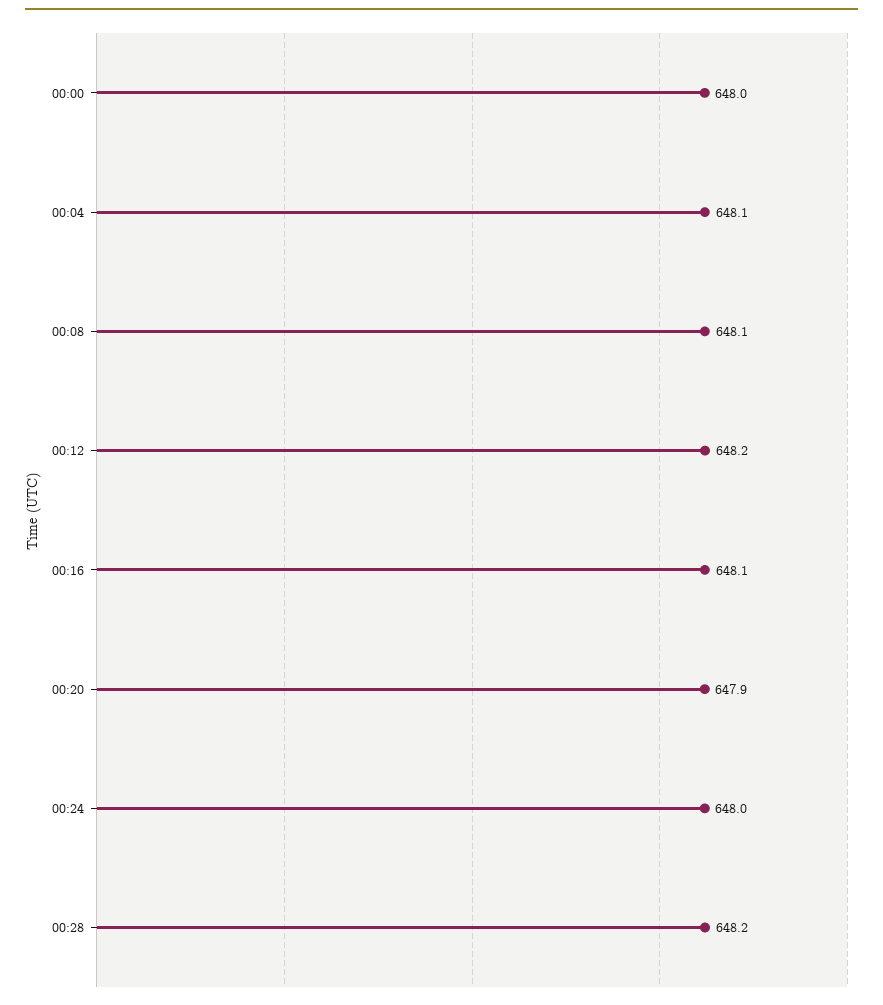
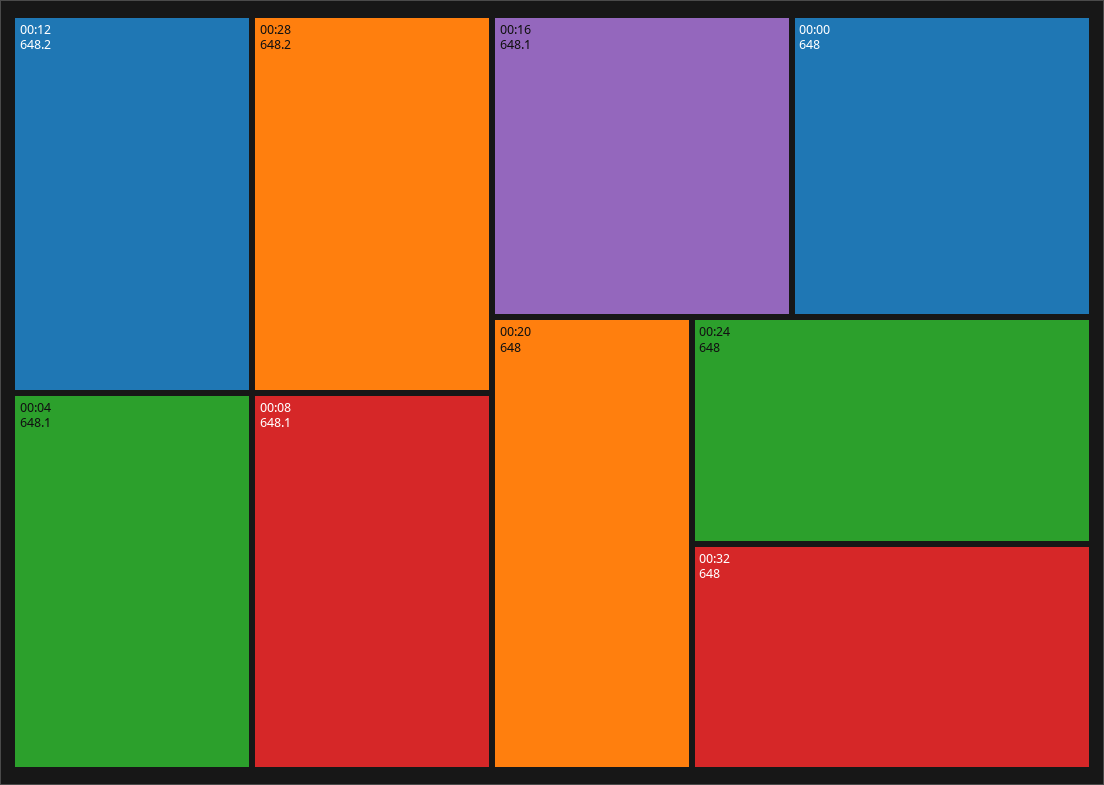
00:20: 647.9 -> 648
00:32: none -> 648

